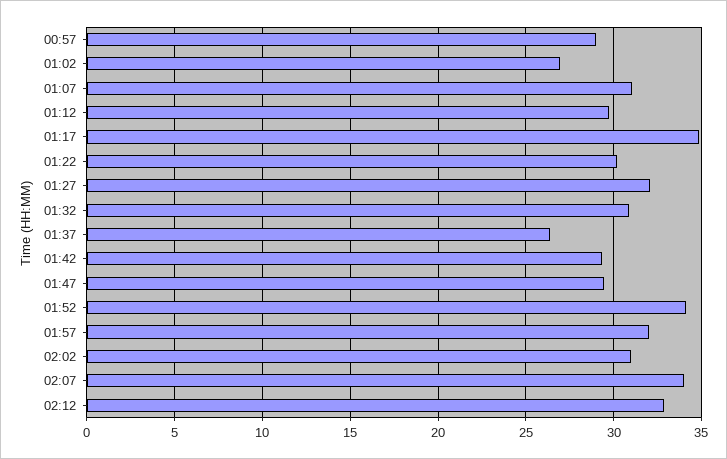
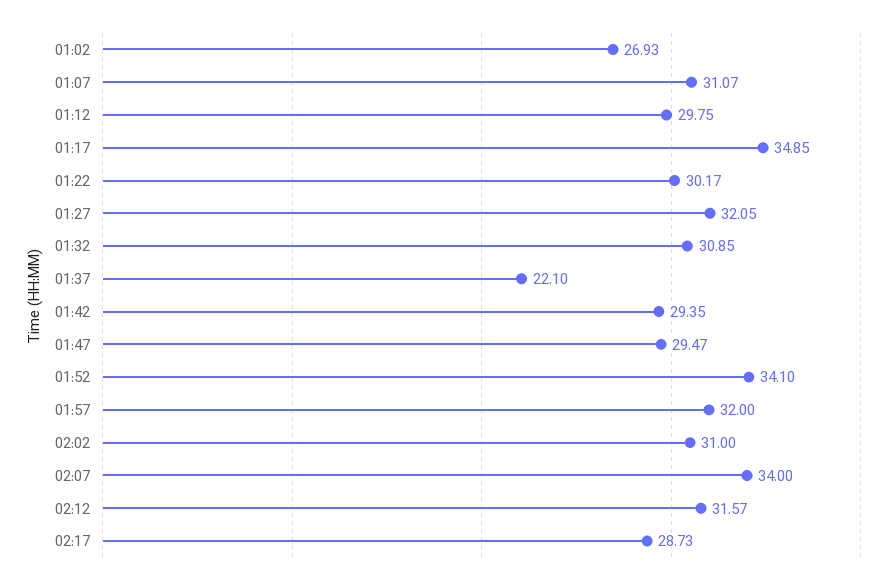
00:57: 29 -> none
01:37: 26.5 -> 22.1
02:12: 33 -> 31.57
02:17: none -> 28.73

